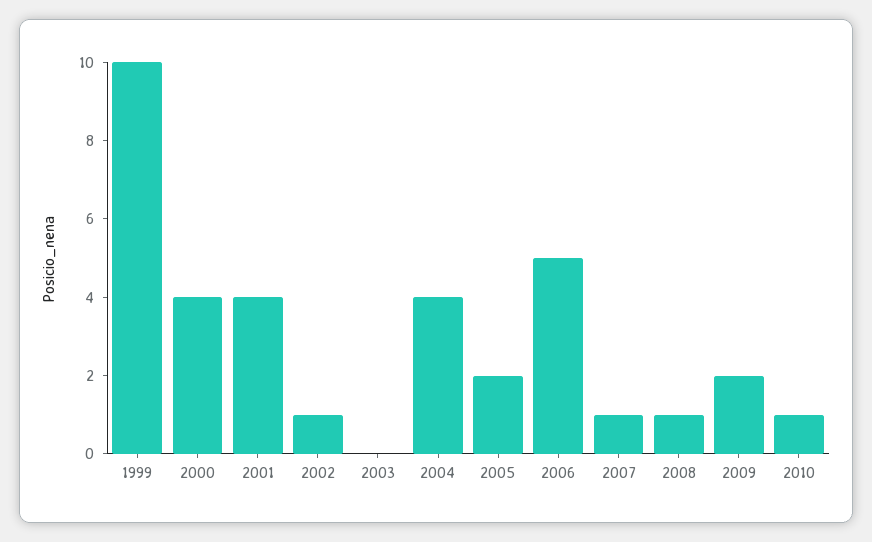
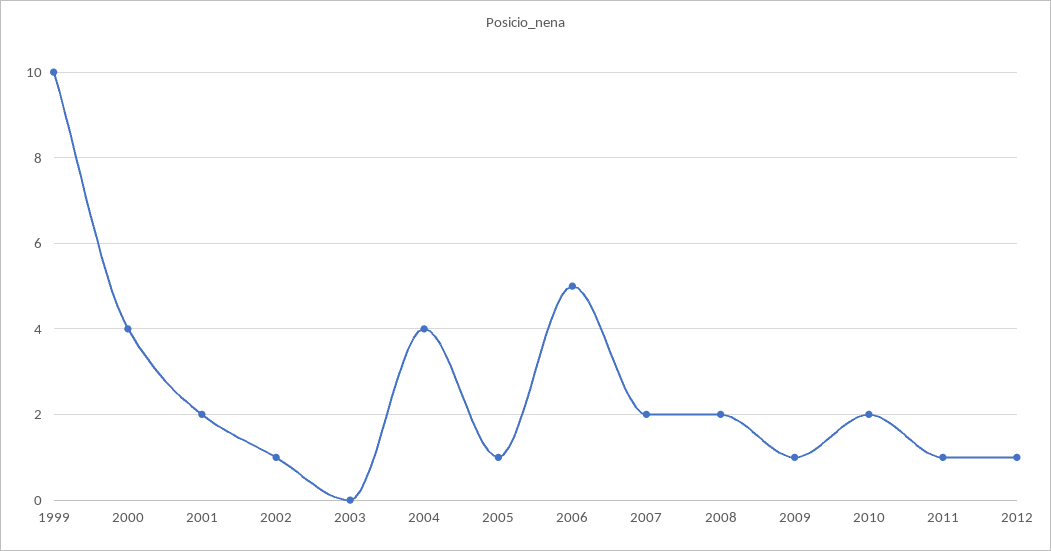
2001: 4 -> 2
2005: 2 -> 1
2007: 1 -> 2
2008: 1 -> 2
2009: 2 -> 1
2010: 1 -> 2
2011: none -> 1
2012: none -> 1

